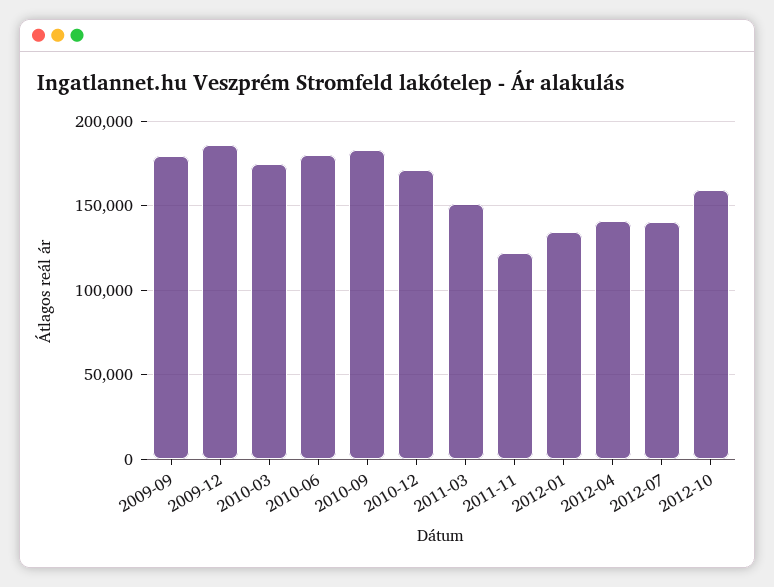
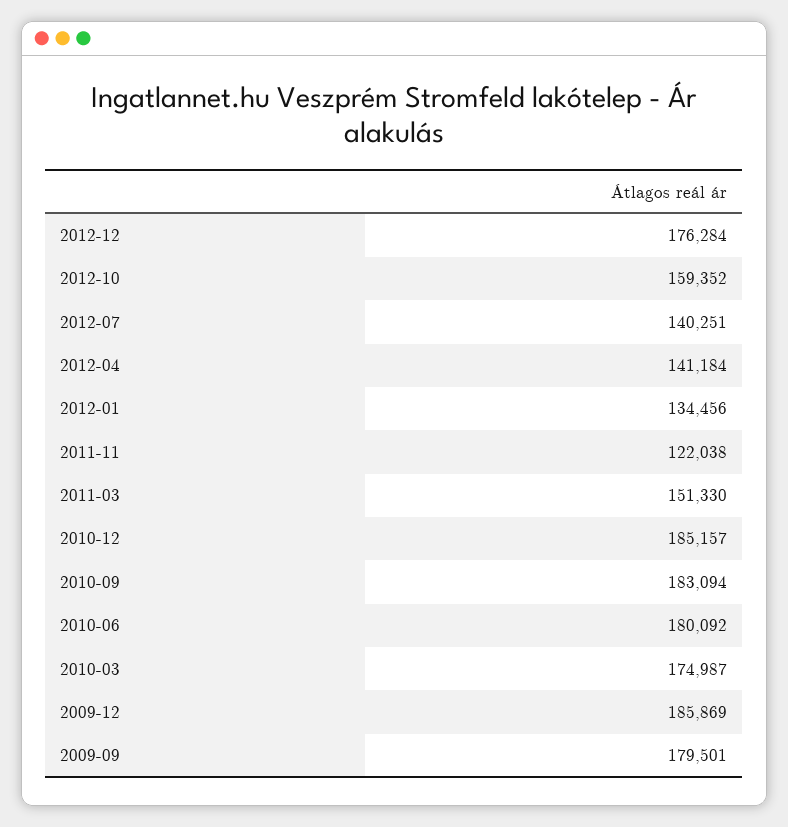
2010-12: 170000 -> 185157
2012-12: none -> 176284

